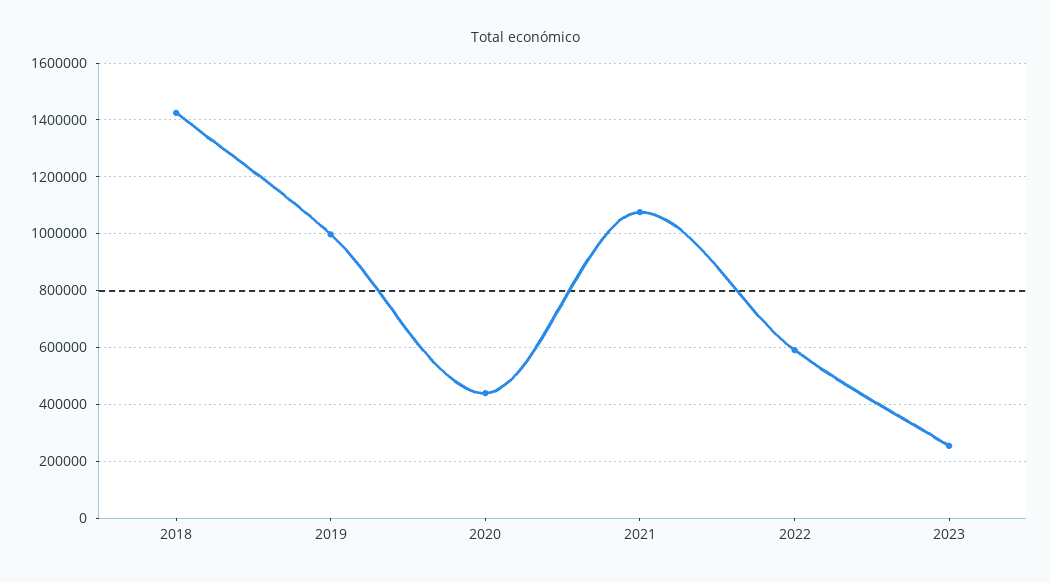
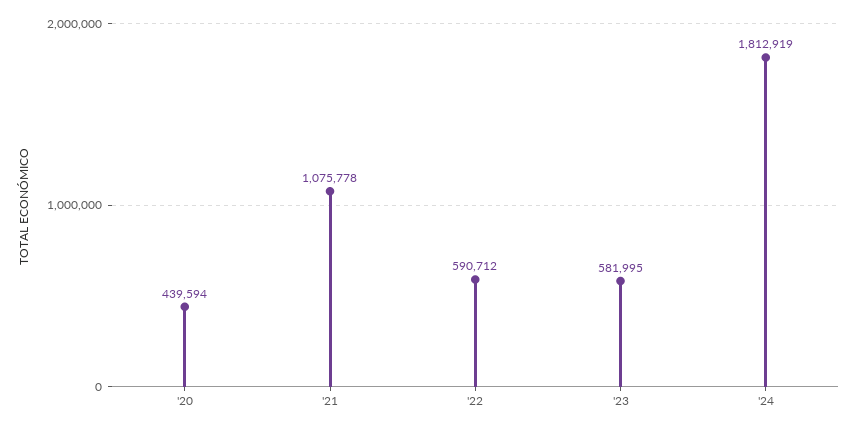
2018: 1425000 -> none
2019: 1000000 -> none
2023: 250000 -> 581995
'24: none -> 1812919

